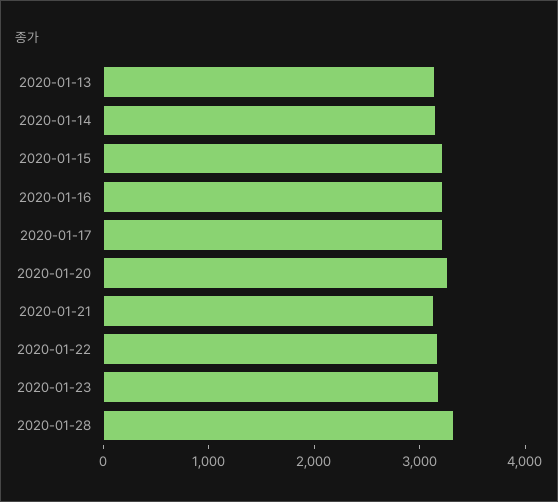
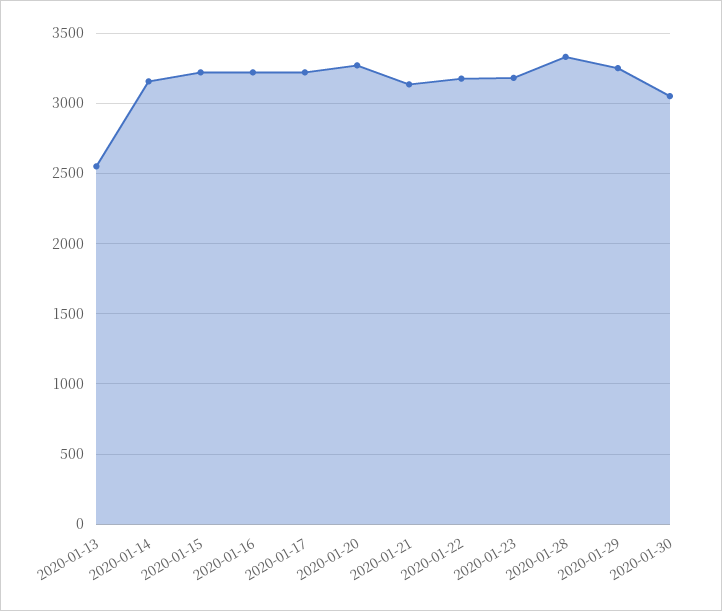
2020-01-13: 3200 -> 2550
2020-01-29: none -> 3250
2020-01-30: none -> 3050

